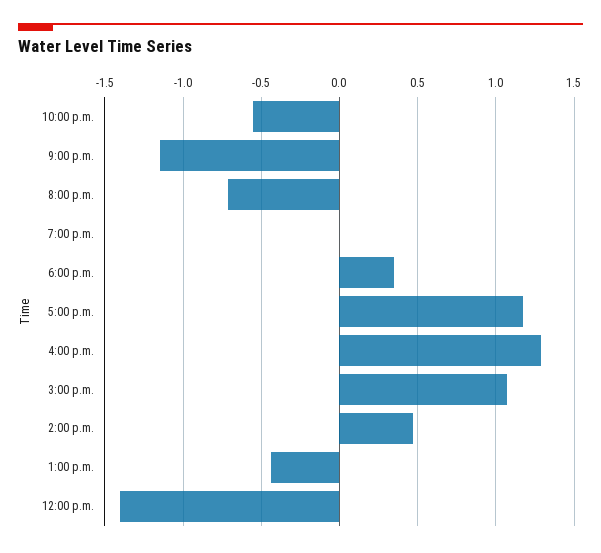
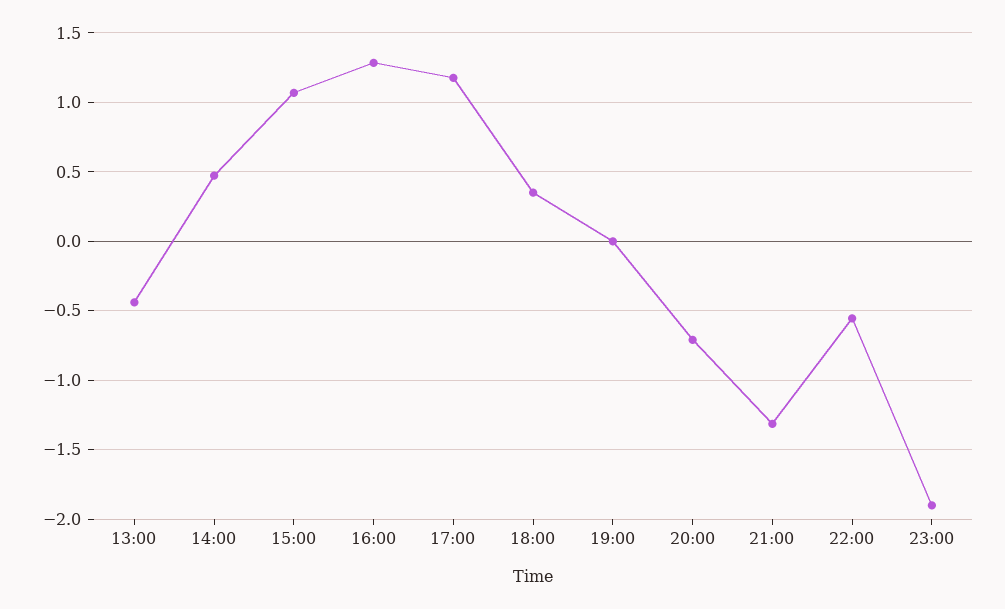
9:00 p.m.: -1.15 -> -1.3
12:00 p.m.: -1.4 -> none
23:00: none -> -1.9

